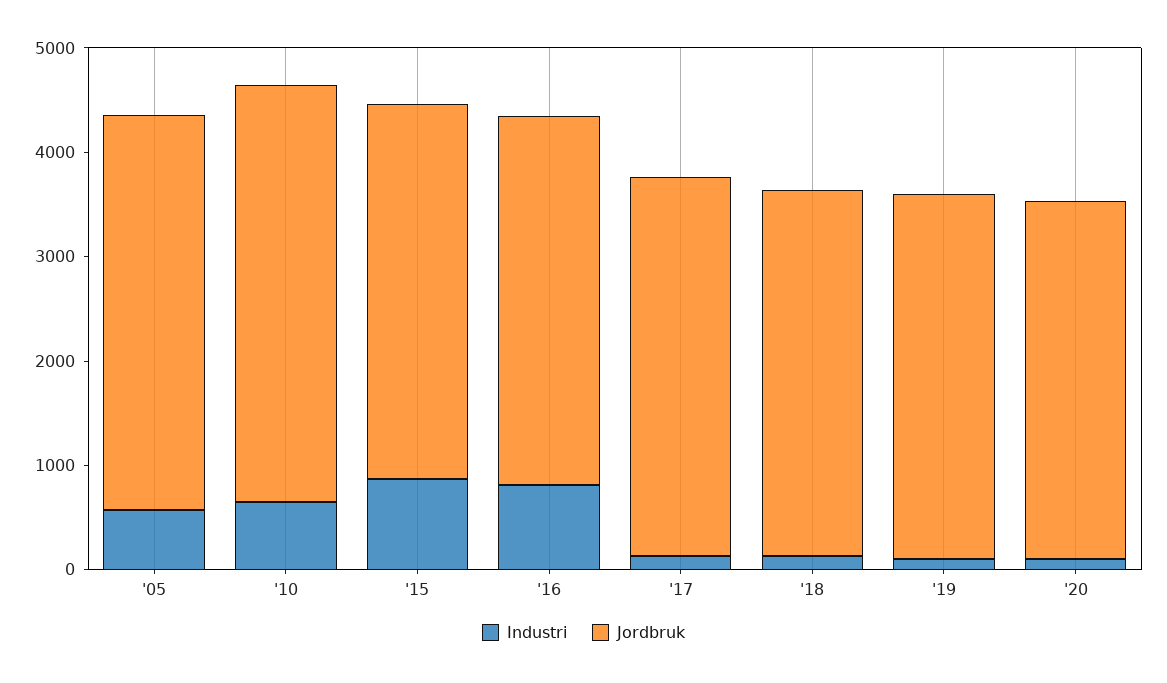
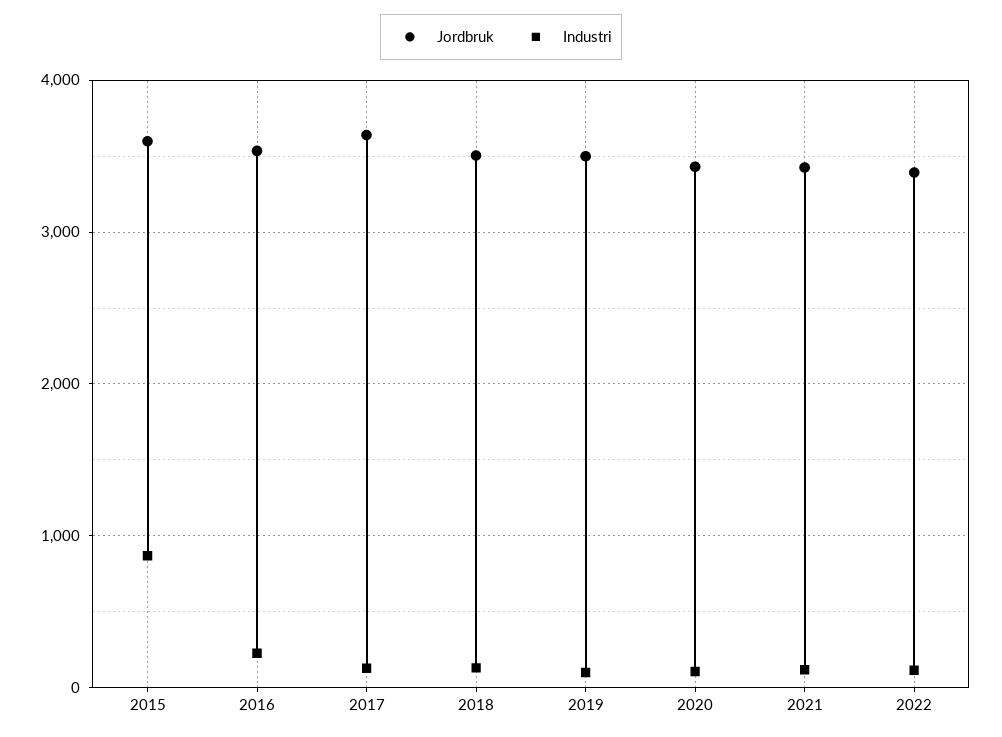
Industri, '05: 600 -> none
Jordbruk, '05: 3800 -> none
Industri, '10: 600 -> none
Jordbruk, '10: 4000 -> none
Industri, '16: 800 -> 200
Jordbruk, 2021: none -> 3400
Industri, 2021: none -> 100
Jordbruk, 2022: none -> 3400
Industri, 2022: none -> 100

